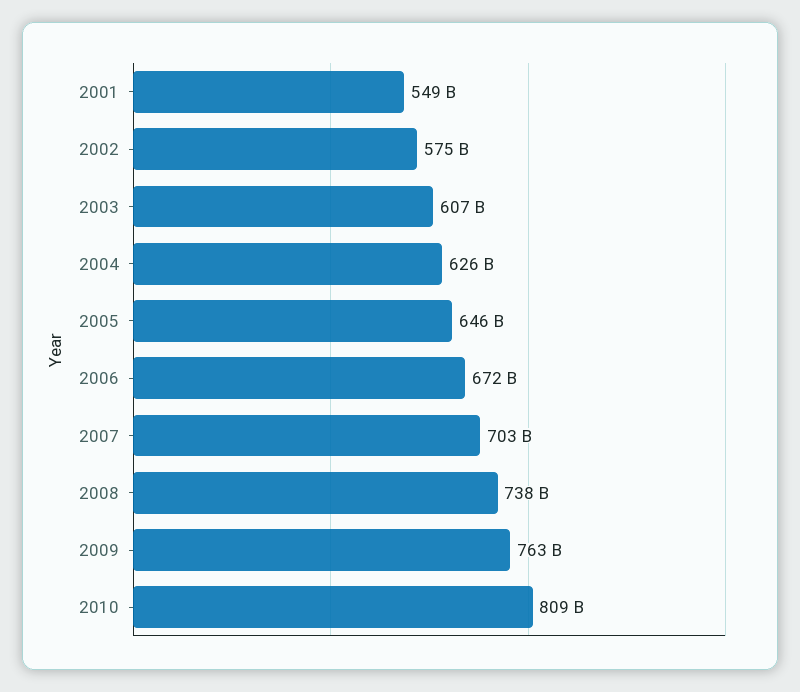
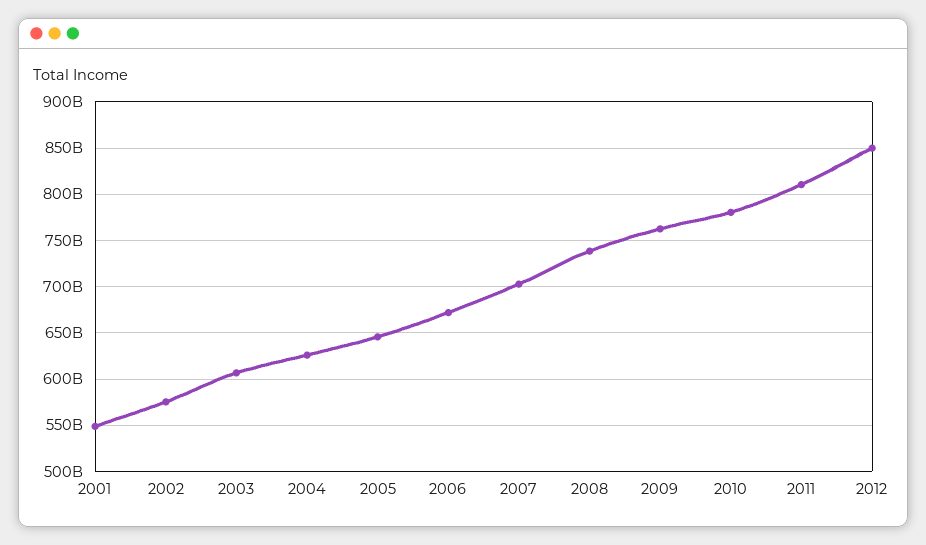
2010: 809000000000 -> 780000000000
2011: none -> 810000000000
2012: none -> 850000000000

